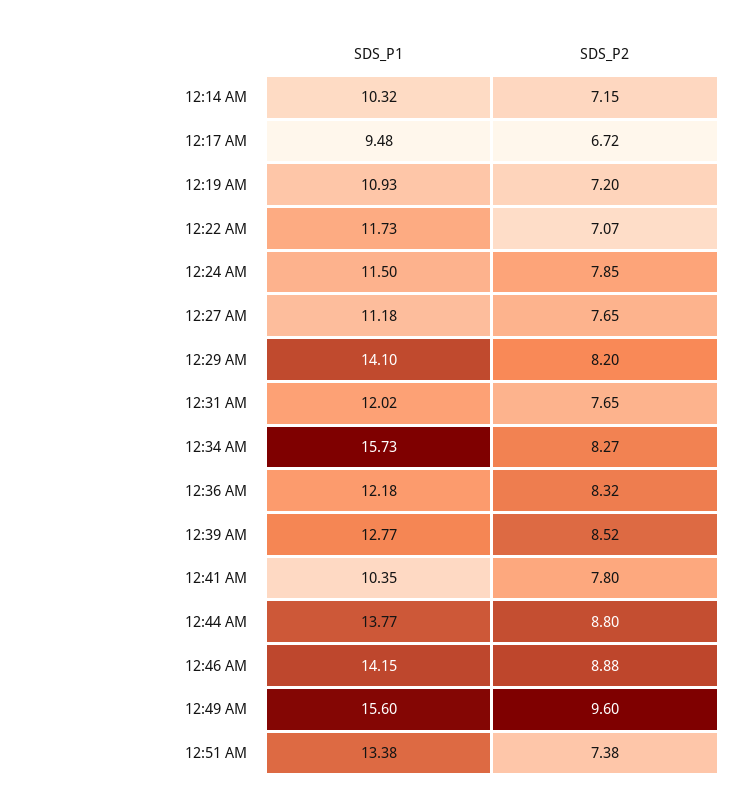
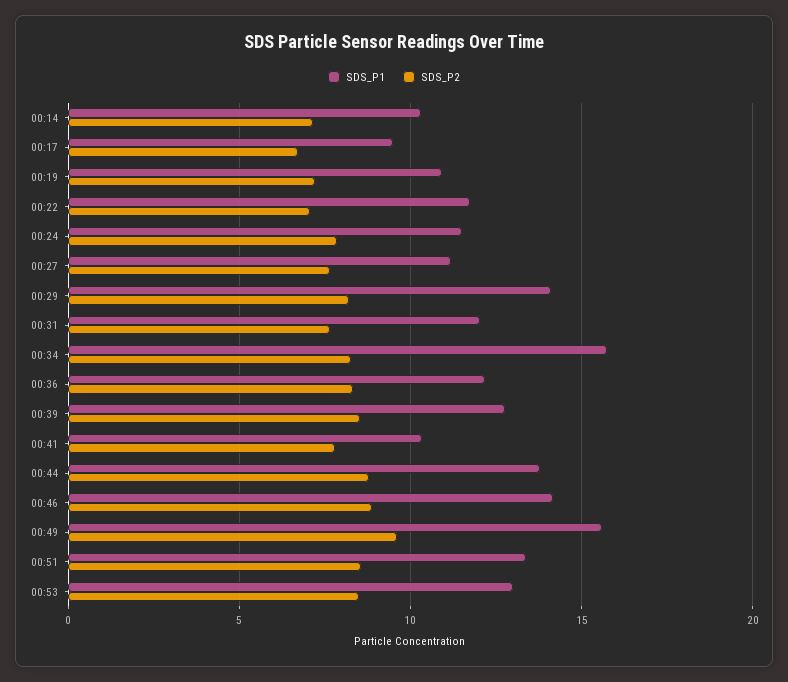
SDS_P2, 12:51 AM: 7.38 -> 8.5
SDS_P1, 00:53: none -> 13
SDS_P2, 00:53: none -> 8.5

